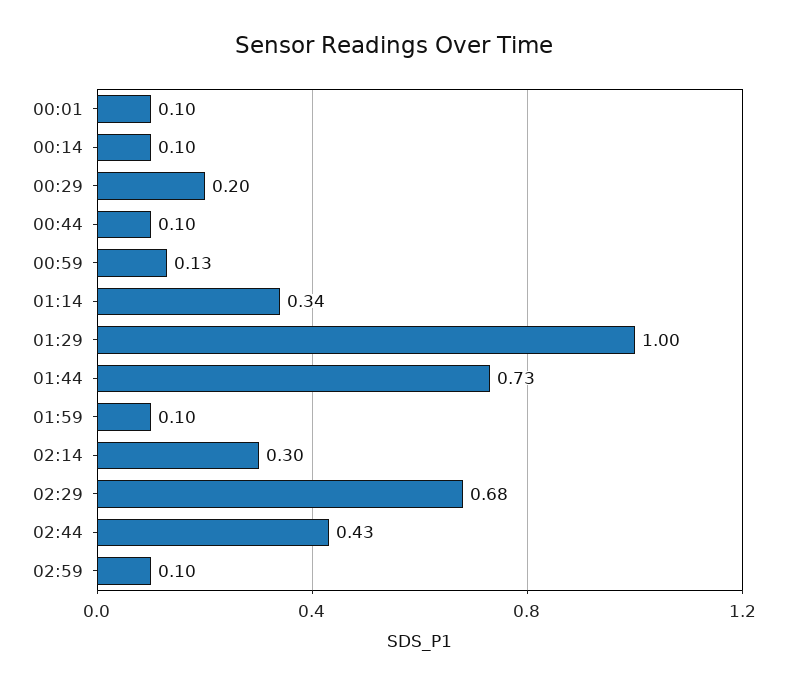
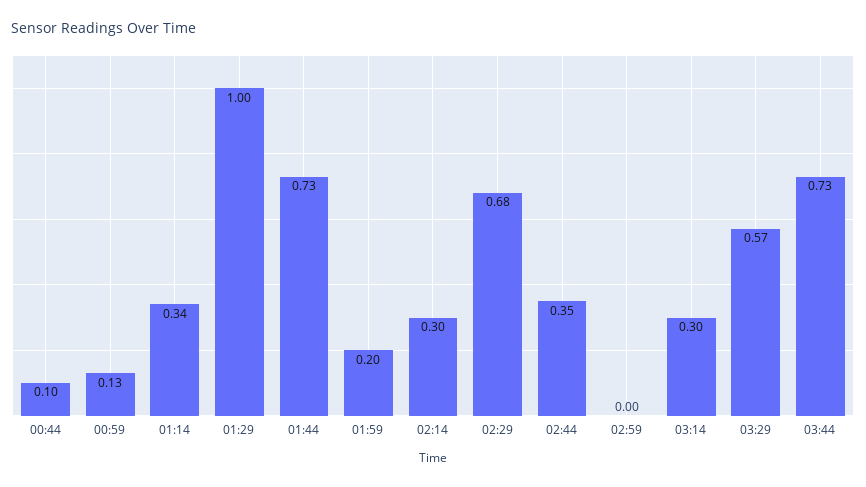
00:01: 0.1 -> none
00:14: 0.1 -> none
00:29: 0.2 -> none
01:59: 0.1 -> 0.2
02:44: 0.43 -> 0.35
02:59: 0.1 -> 0
03:14: none -> 0.3
03:29: none -> 0.57
03:44: none -> 0.73

